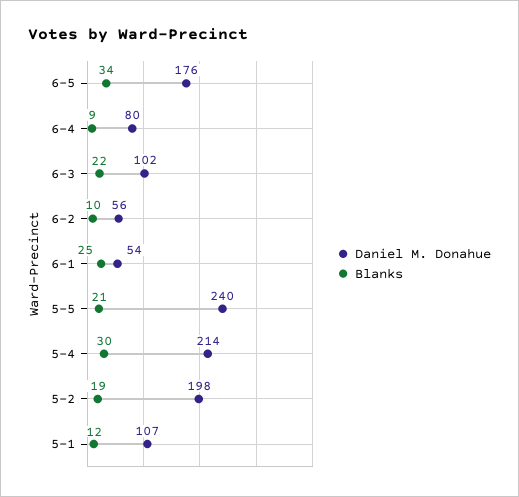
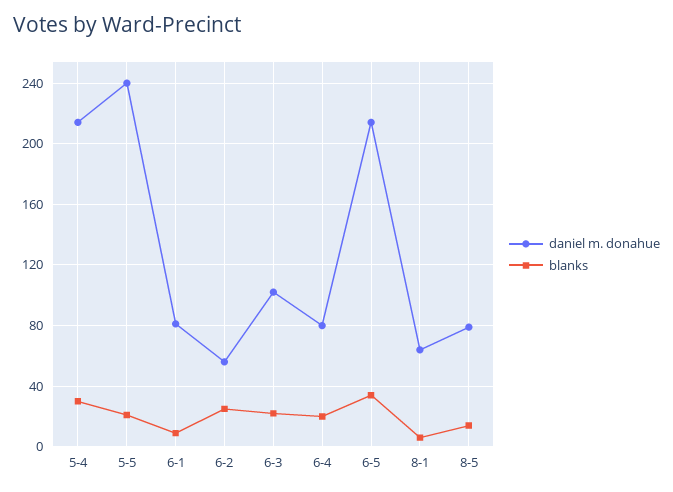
Daniel M. Donahue, 6-5: 176 -> 215
Blanks, 6-4: 9 -> 20
Blanks, 6-2: 10 -> 25
Daniel M. Donahue, 6-1: 54 -> 80
Blanks, 6-1: 25 -> 10
Daniel M. Donahue, 5-2: 198 -> none
Blanks, 5-2: 19 -> none
Daniel M. Donahue, 5-1: 107 -> none
Blanks, 5-1: 12 -> none
Daniel M. Donahue, 8-1: none -> 65
Blanks, 8-1: none -> 5
Daniel M. Donahue, 8-5: none -> 80
Blanks, 8-5: none -> 15

